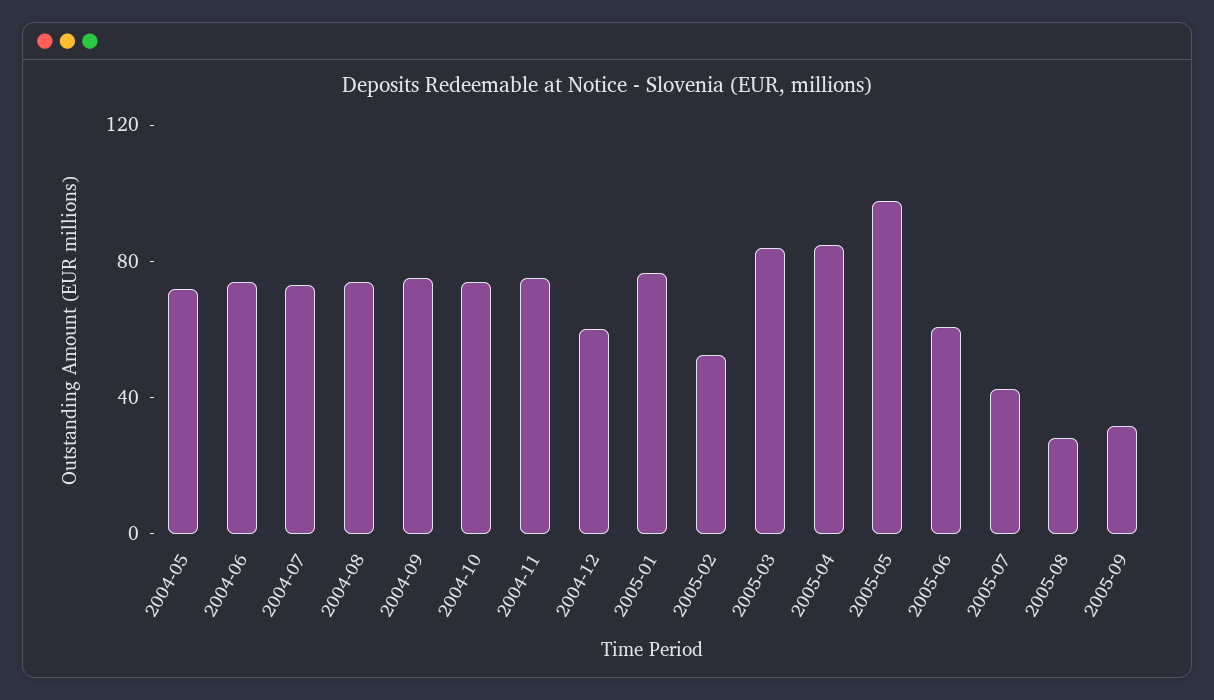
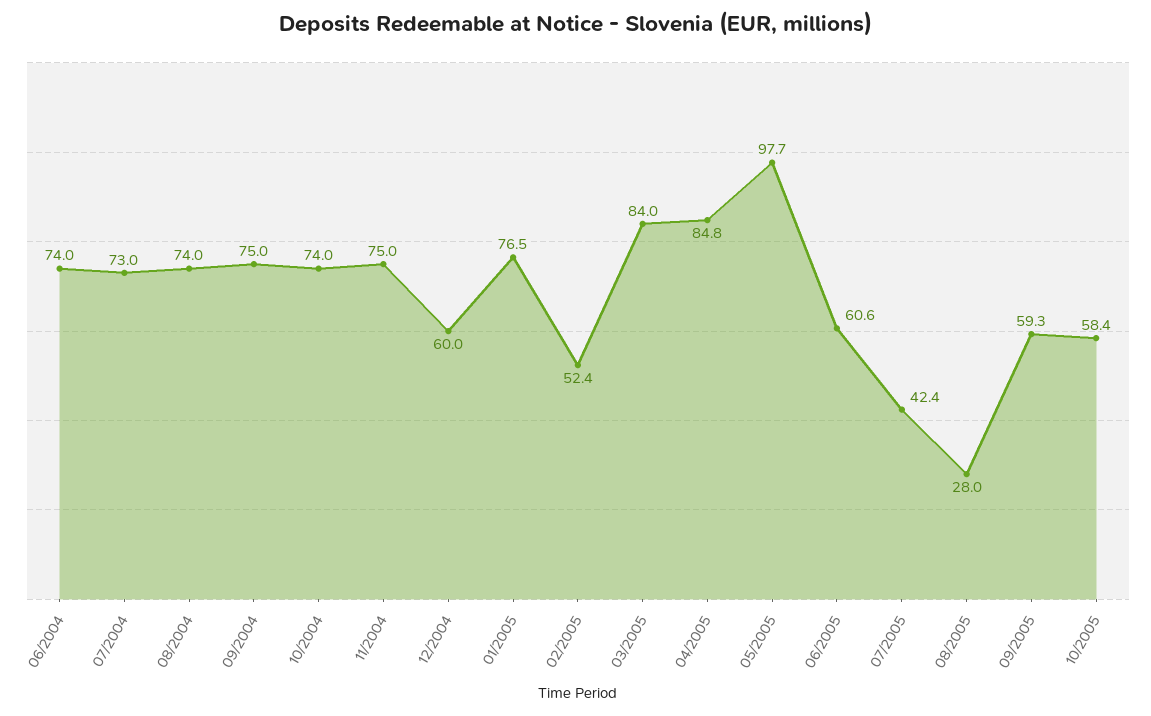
2004-05: 70 -> none
2005-09: 30 -> 59.3
10/2005: none -> 58.4

